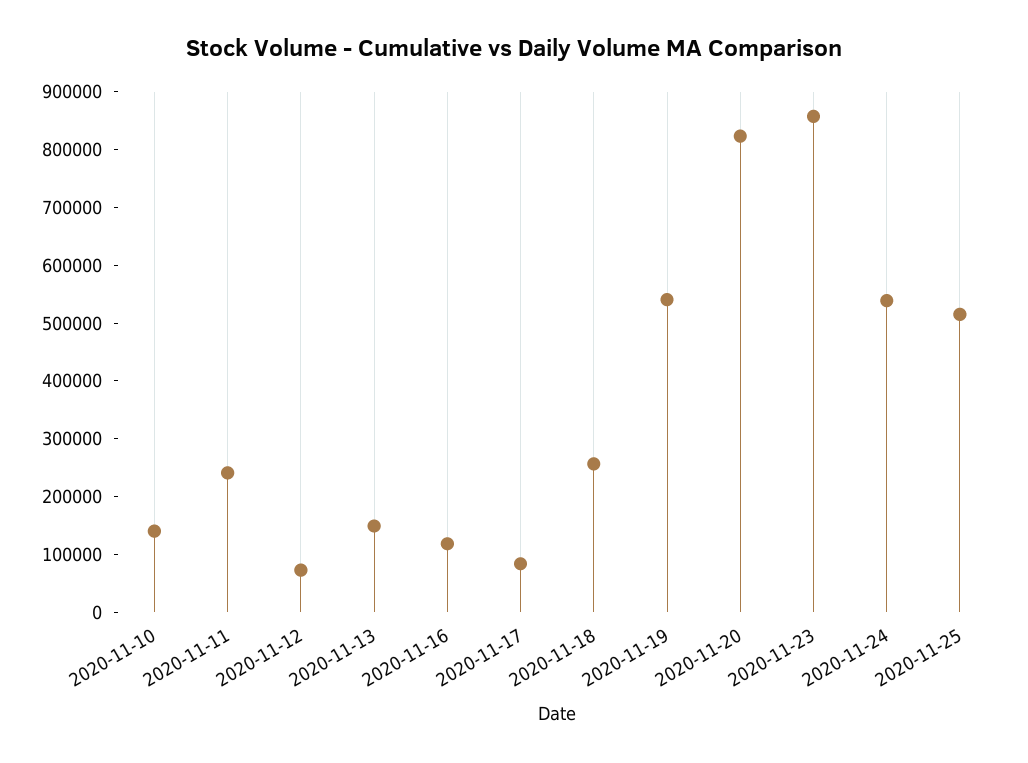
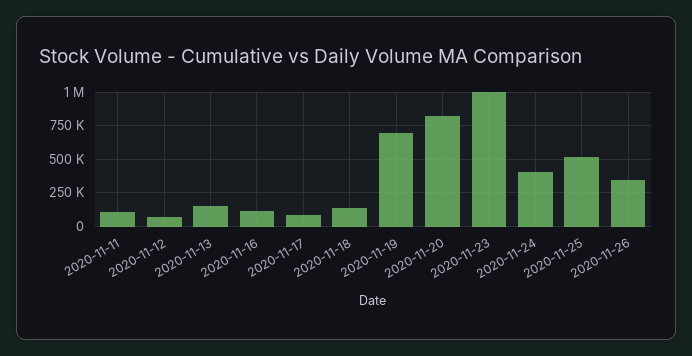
2020-11-10: 140000 -> none
2020-11-11: 240000 -> 100000
2020-11-18: 260000 -> 150000
2020-11-19: 540000 -> 700000
2020-11-23: 860000 -> 1000000
2020-11-24: 540000 -> 400000
2020-11-26: none -> 350000

